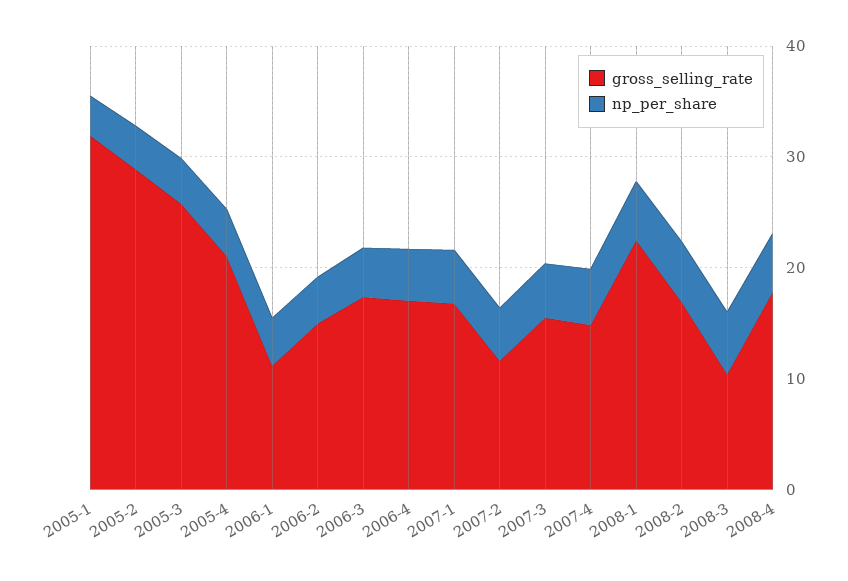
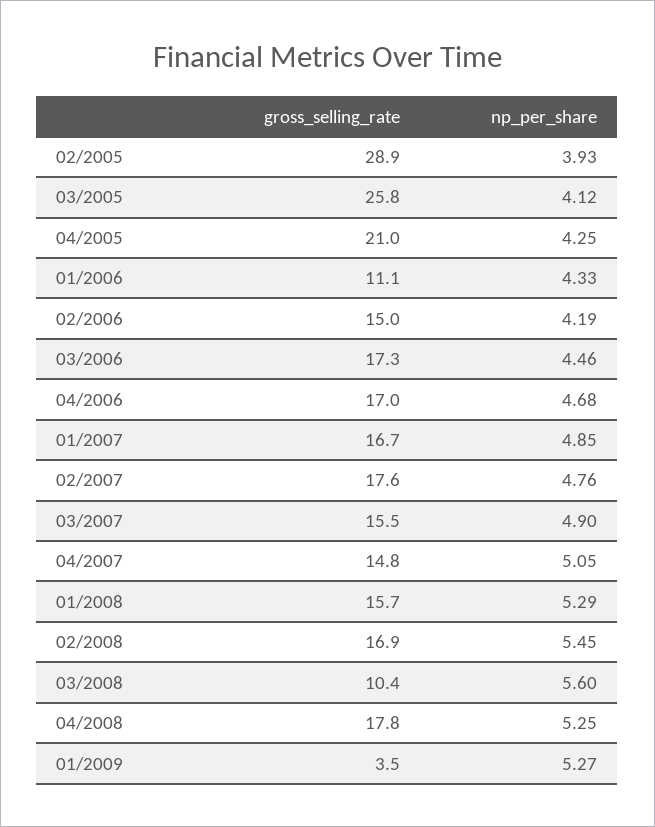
gross_selling_rate, 2005-1: 32 -> none
np_per_share, 2005-1: 4 -> none
gross_selling_rate, 2007-2: 12 -> 17.6
gross_selling_rate, 2008-1: 22 -> 15.7
gross_selling_rate, 01/2009: none -> 3.5
np_per_share, 01/2009: none -> 5.27

